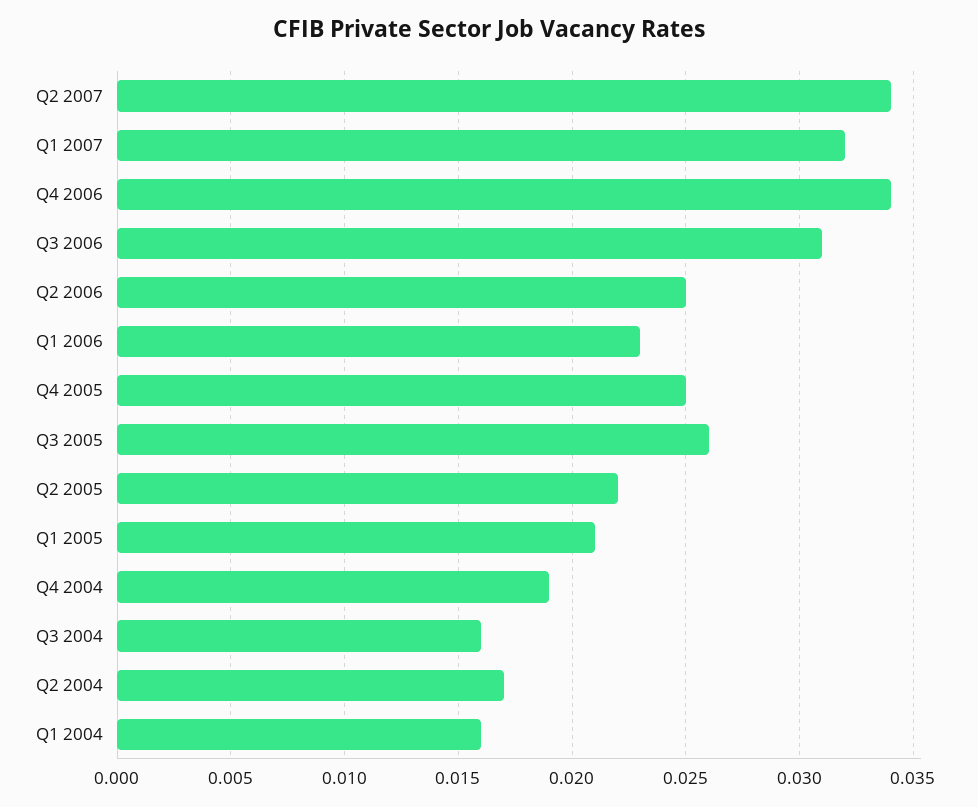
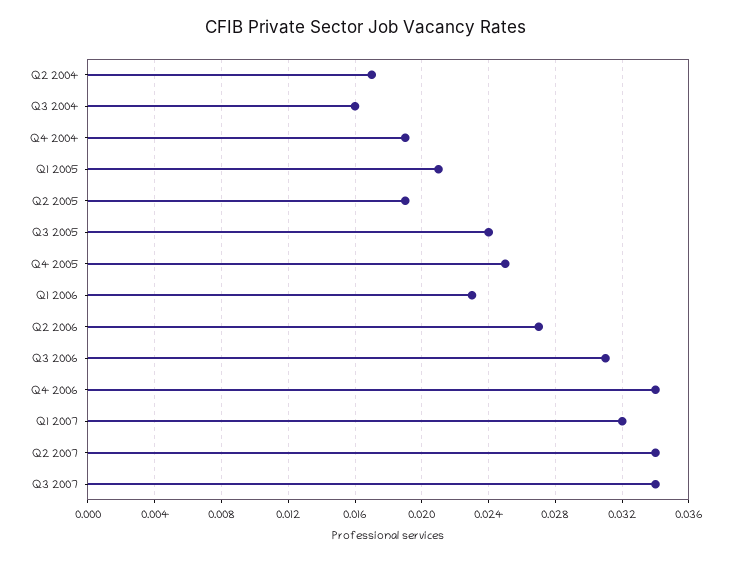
Q2 2006: 0.025 -> 0.027
Q3 2005: 0.026 -> 0.024
Q2 2005: 0.022 -> 0.019
Q1 2004: 0.016 -> none
Q3 2007: none -> 0.034

